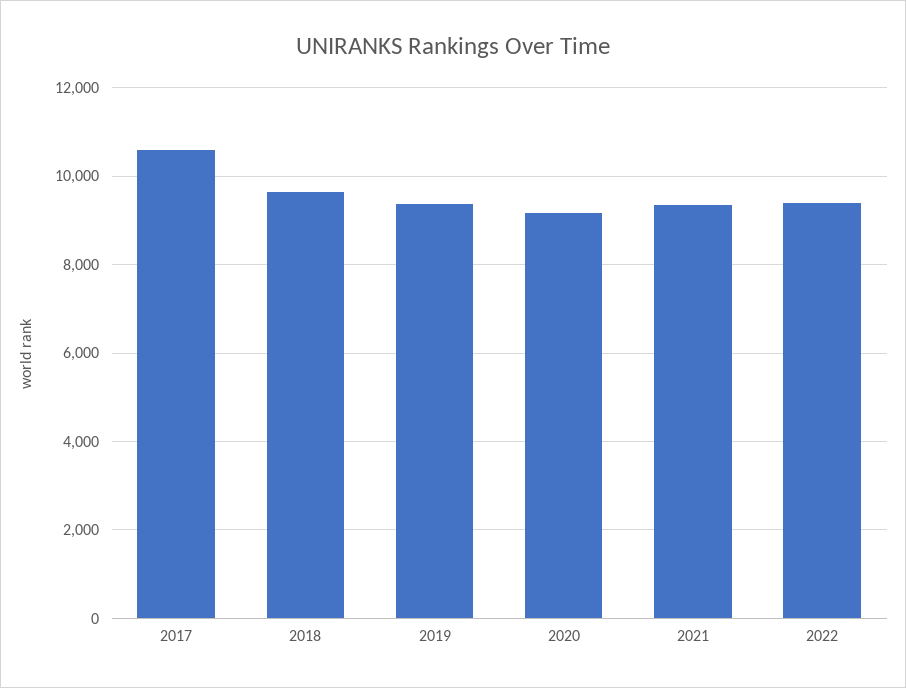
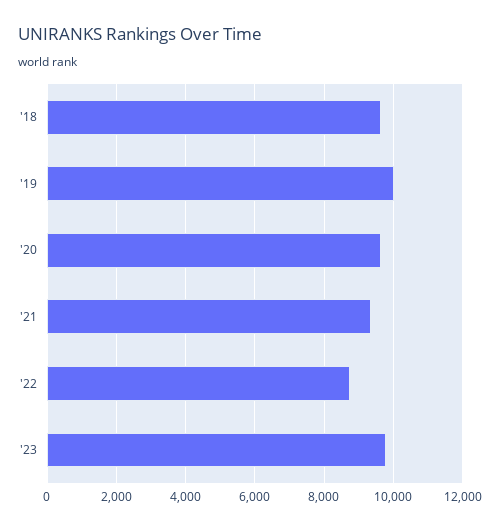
2017: 10600 -> none
2019: 9400 -> 10000
2020: 9200 -> 9600
2022: 9400 -> 8800
'23: none -> 9800

